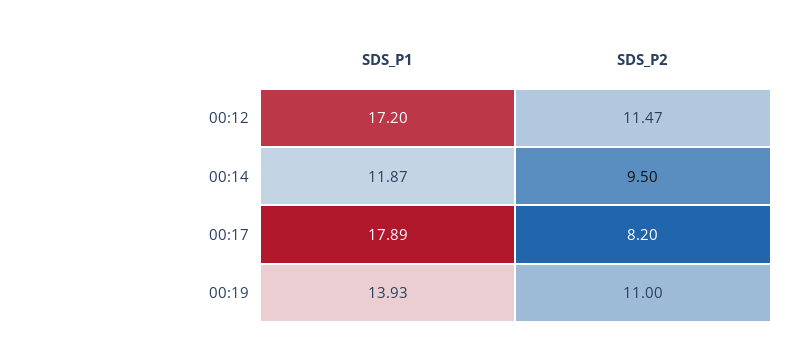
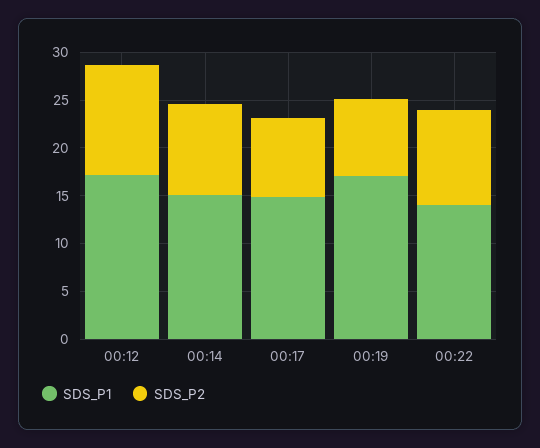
SDS_P1, 00:14: 11.87 -> 15
SDS_P1, 00:17: 17.89 -> 15
SDS_P1, 00:19: 13.93 -> 17
SDS_P2, 00:19: 11 -> 8
SDS_P1, 00:22: none -> 14
SDS_P2, 00:22: none -> 10

